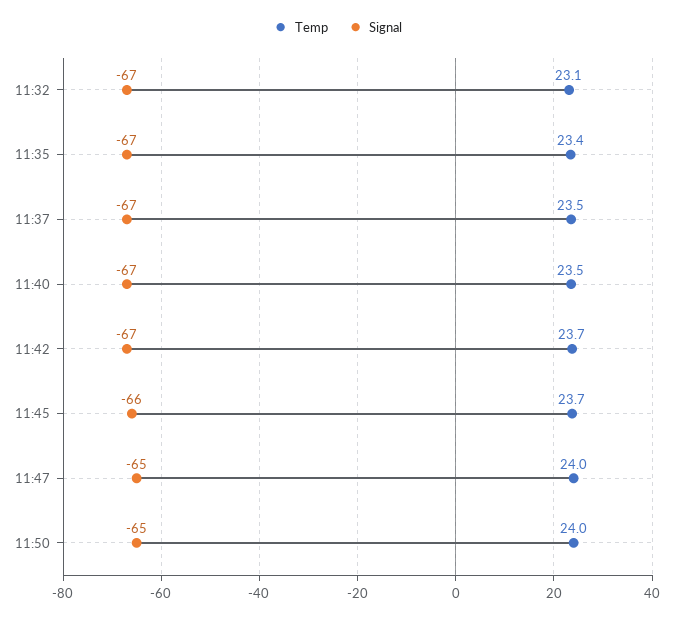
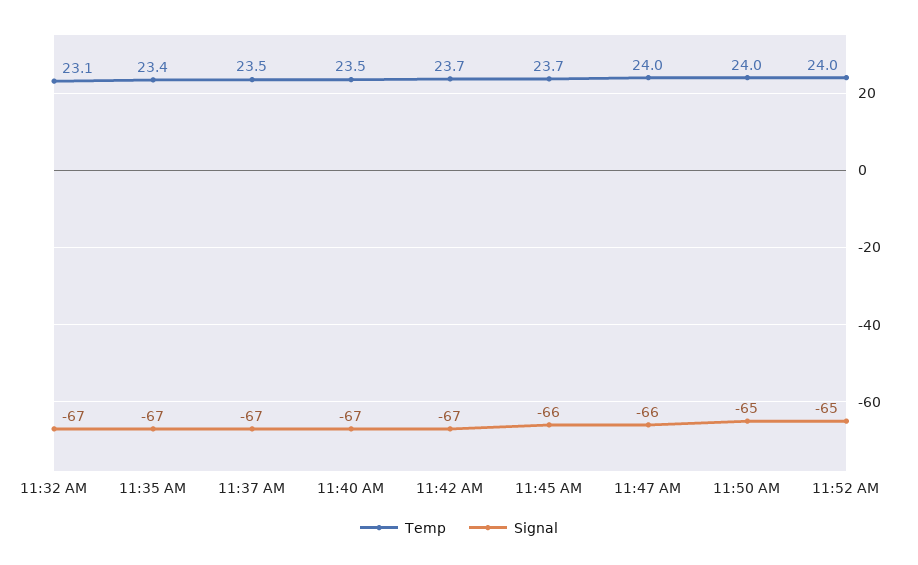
Signal, 11:47: -65 -> -66
Temp, 11:52 AM: none -> 24
Signal, 11:52 AM: none -> -65

